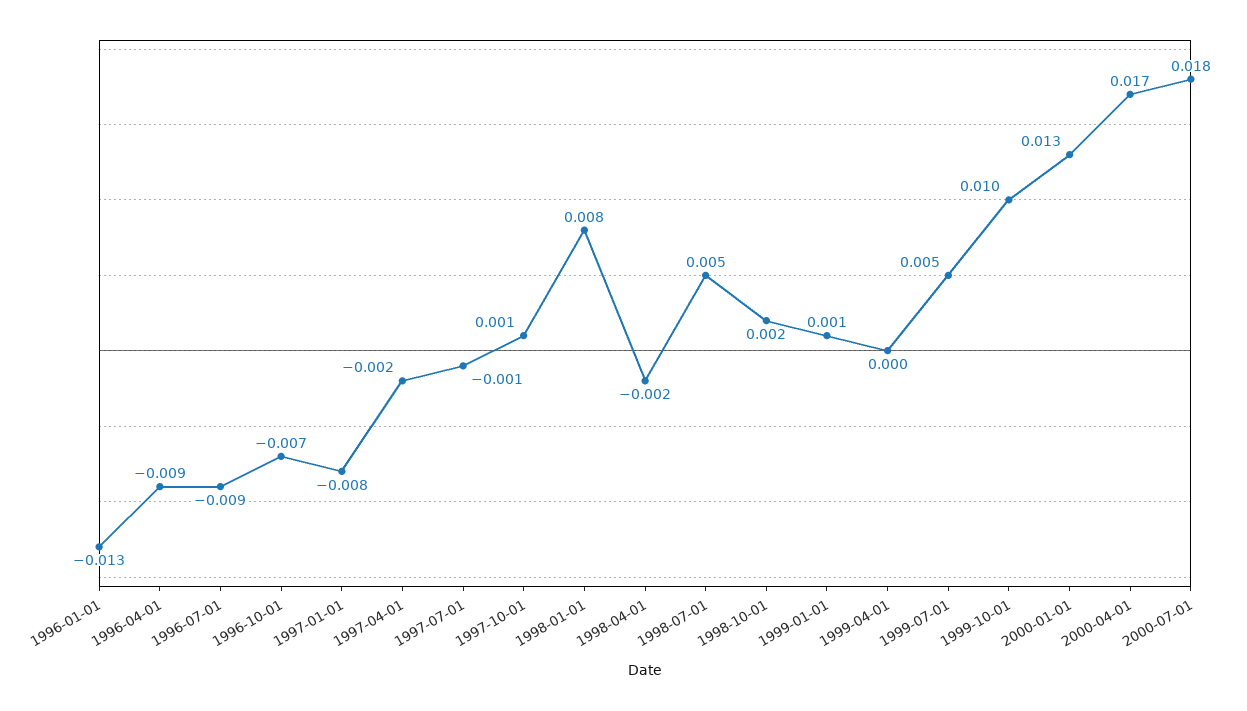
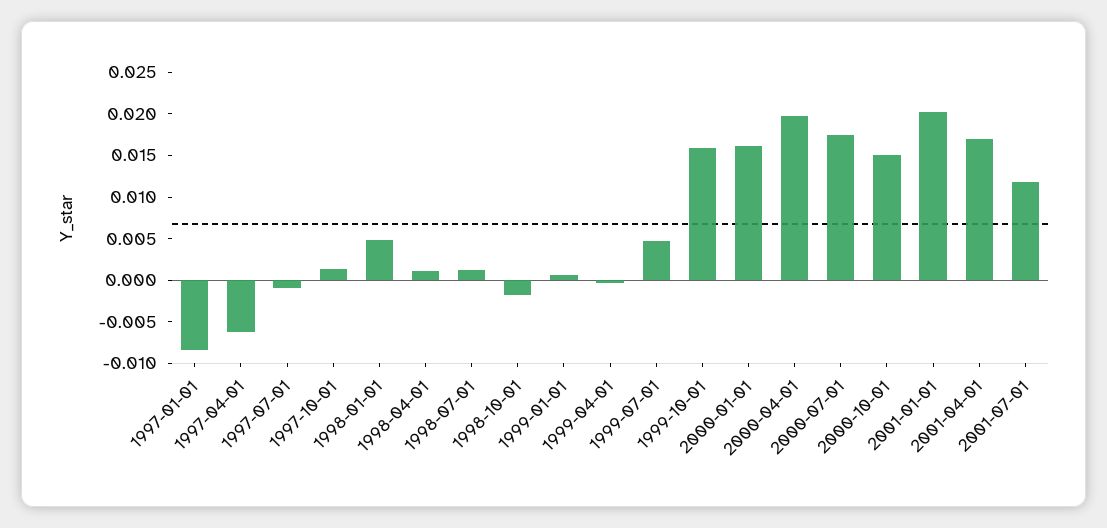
1996-01-01: -0.013 -> none
1996-04-01: -0.009 -> none
1996-07-01: -0.009 -> none
1996-10-01: -0.007 -> none
1997-04-01: -0.002 -> -0.006
1998-01-01: 0.008 -> 0.005
1998-04-01: -0.002 -> 0.001
1998-07-01: 0.005 -> 0.001
1998-10-01: 0.002 -> -0.002
1999-10-01: 0.01 -> 0.016
2000-01-01: 0.013 -> 0.016
2000-04-01: 0.017 -> 0.02
2000-10-01: none -> 0.015
2001-01-01: none -> 0.02
2001-04-01: none -> 0.017
2001-07-01: none -> 0.012

